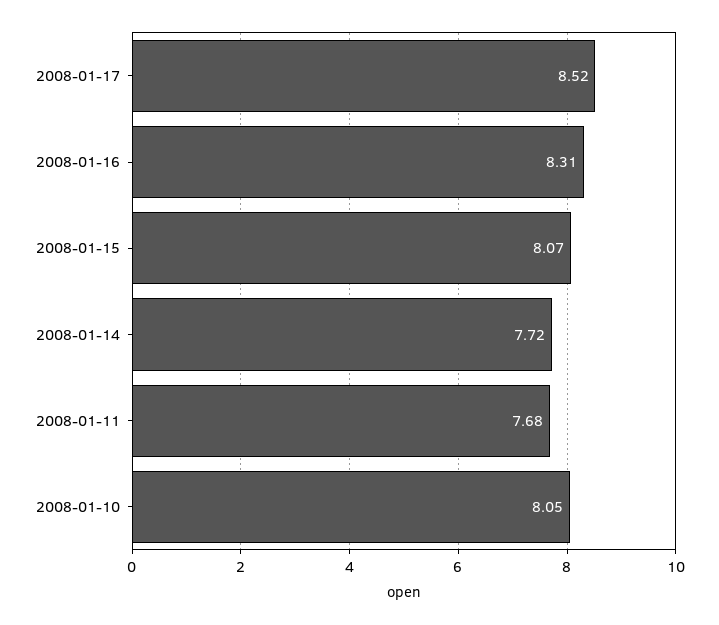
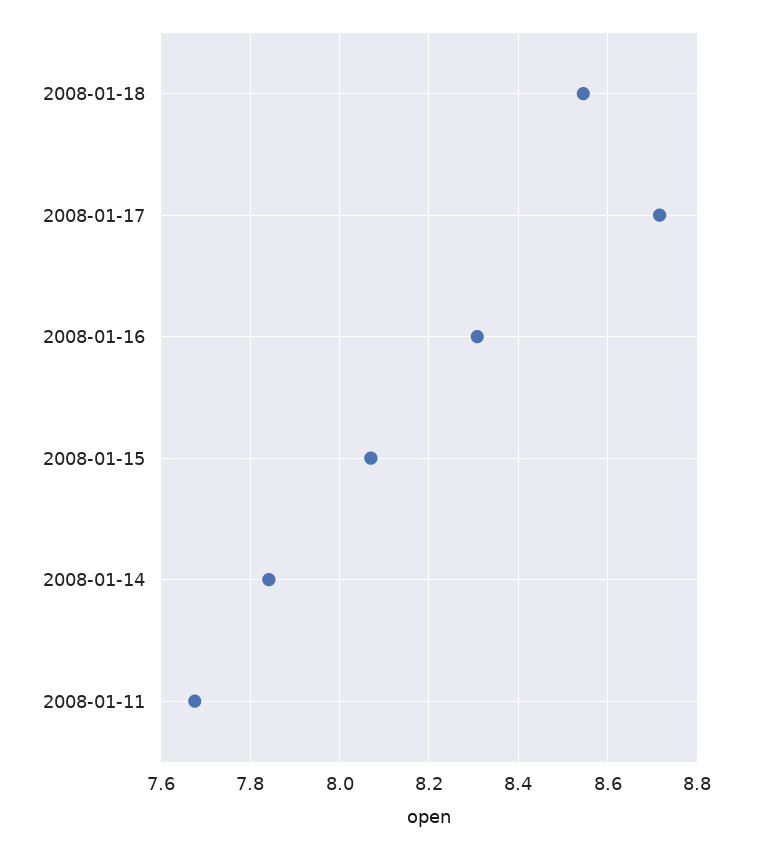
2008-01-17: 8.52 -> 8.72
2008-01-14: 7.72 -> 7.84
2008-01-10: 8.05 -> none
2008-01-18: none -> 8.54

